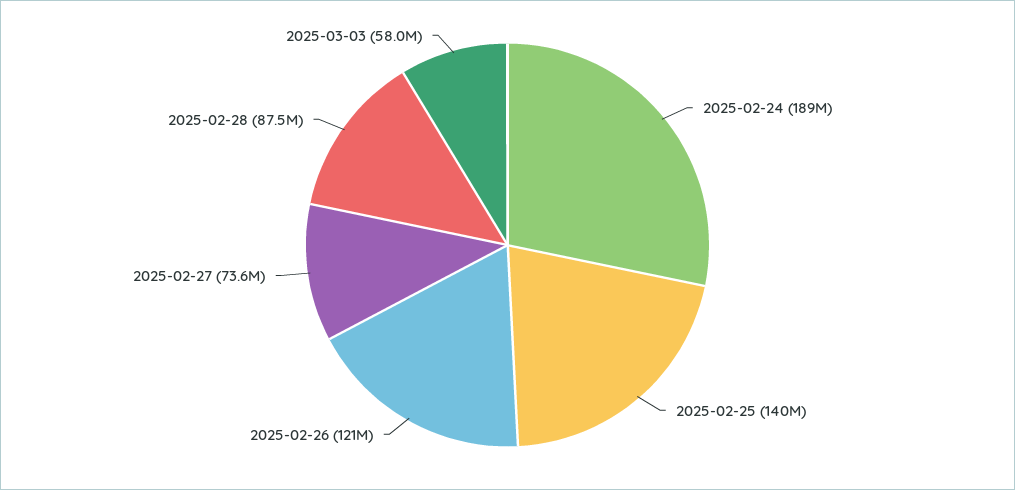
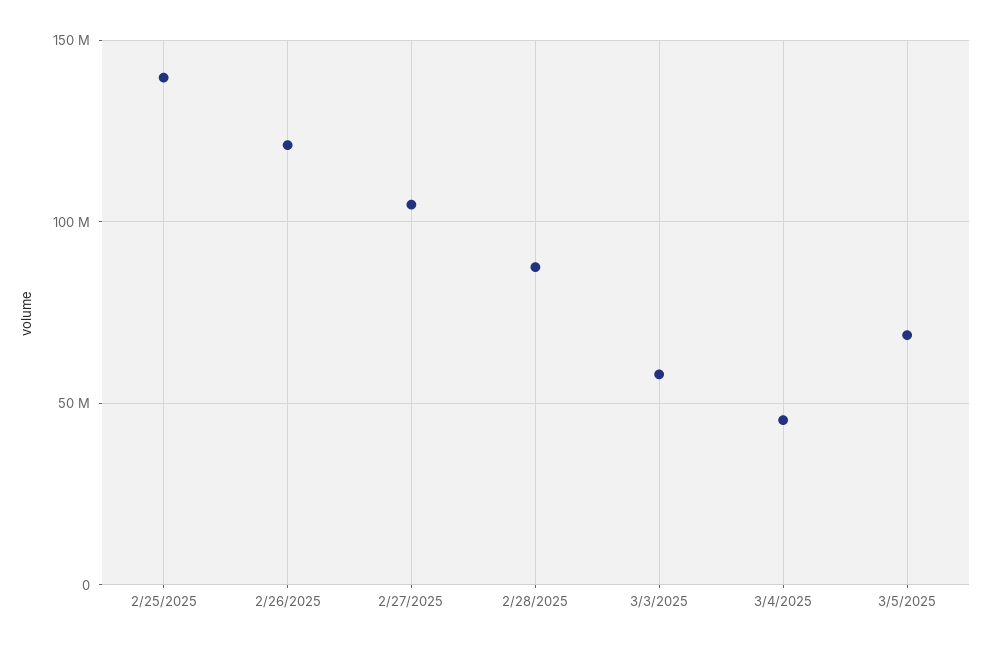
2025-02-24: 189000000 -> none
2025-02-27: 73600000 -> 105000000
3/4/2025: none -> 45000000
3/5/2025: none -> 70000000

